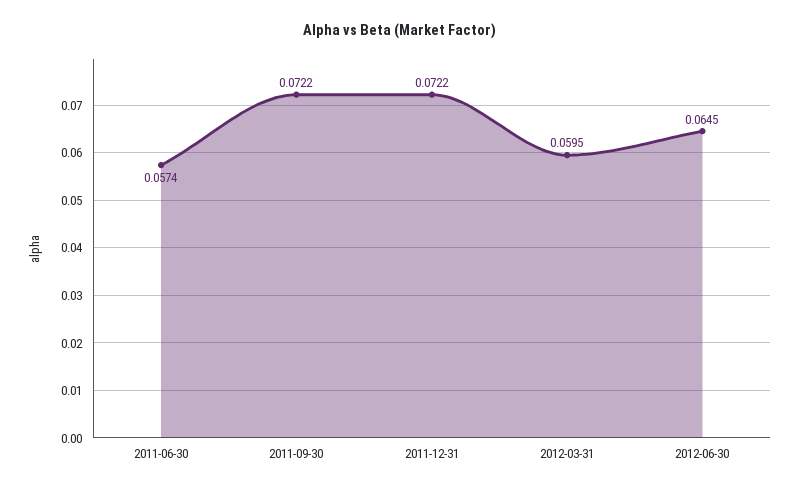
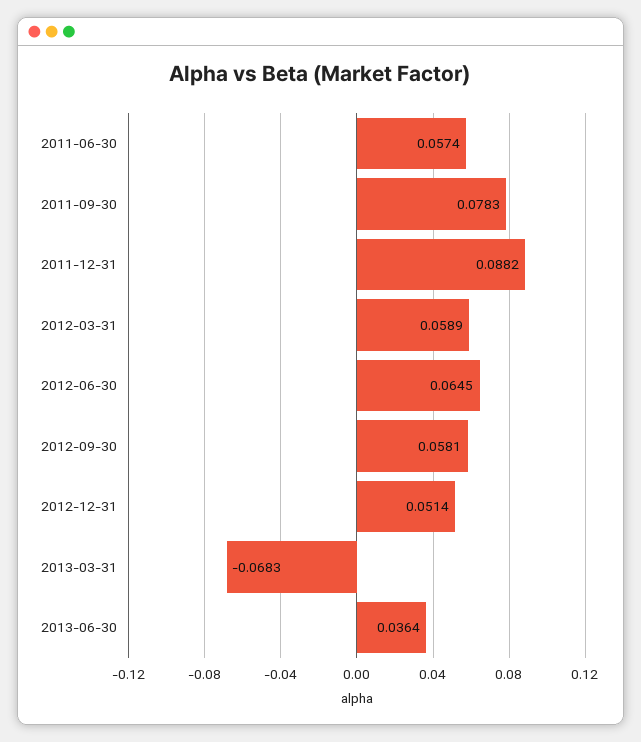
2011-09-30: 0.0722 -> 0.0783
2011-12-31: 0.0722 -> 0.0882
2012-03-31: 0.0595 -> 0.0589
2012-09-30: none -> 0.0581
2012-12-31: none -> 0.0514
2013-03-31: none -> -0.0683
2013-06-30: none -> 0.0364

